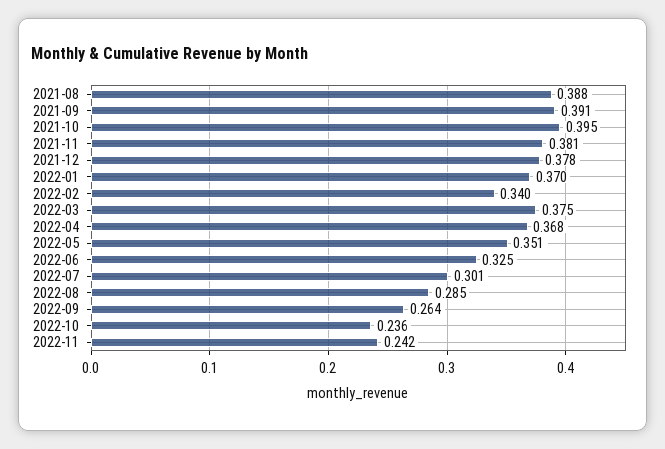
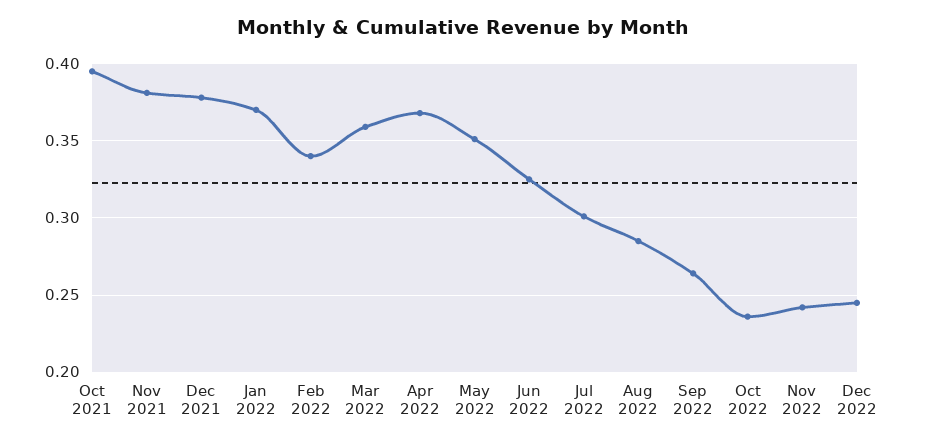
2021-08: 0.388 -> none
2021-09: 0.391 -> none
2022-03: 0.375 -> 0.36
Dec 2022: none -> 0.245

